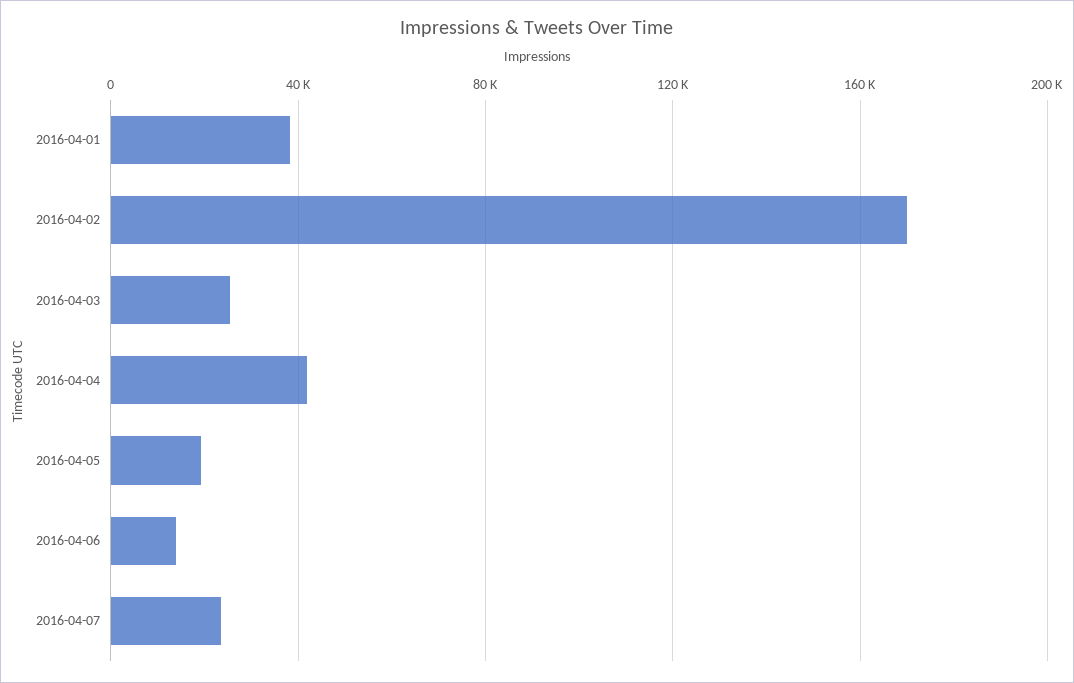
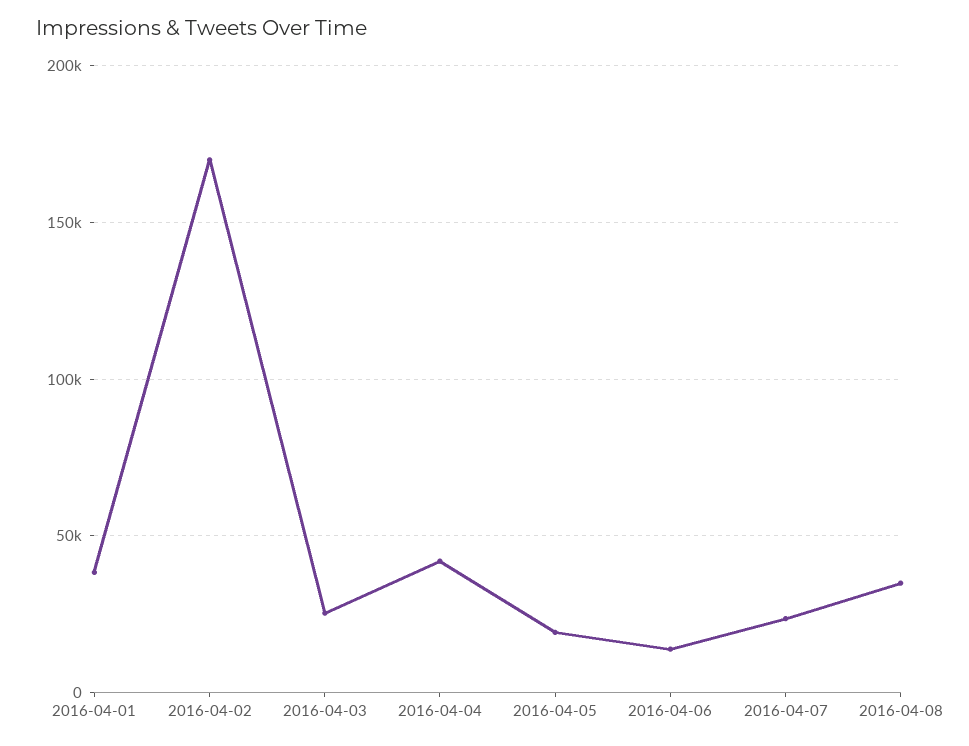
2016-04-08: none -> 35000

